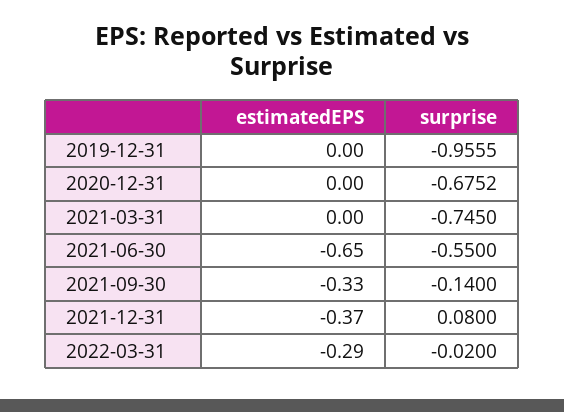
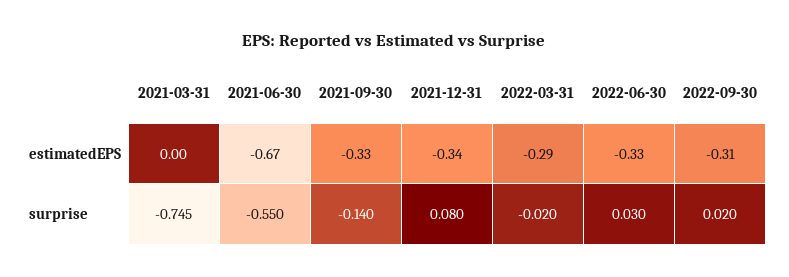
estimatedEPS, 2019-12-31: 0 -> none
surprise, 2019-12-31: -0.9555 -> none
estimatedEPS, 2020-12-31: 0 -> none
surprise, 2020-12-31: -0.6752 -> none
estimatedEPS, 2021-06-30: -0.65 -> -0.67
estimatedEPS, 2021-12-31: -0.37 -> -0.34
estimatedEPS, 2022-06-30: none -> -0.33
estimatedEPS, 2022-09-30: none -> -0.31
surprise, 2022-06-30: none -> 0.03
surprise, 2022-09-30: none -> 0.02

